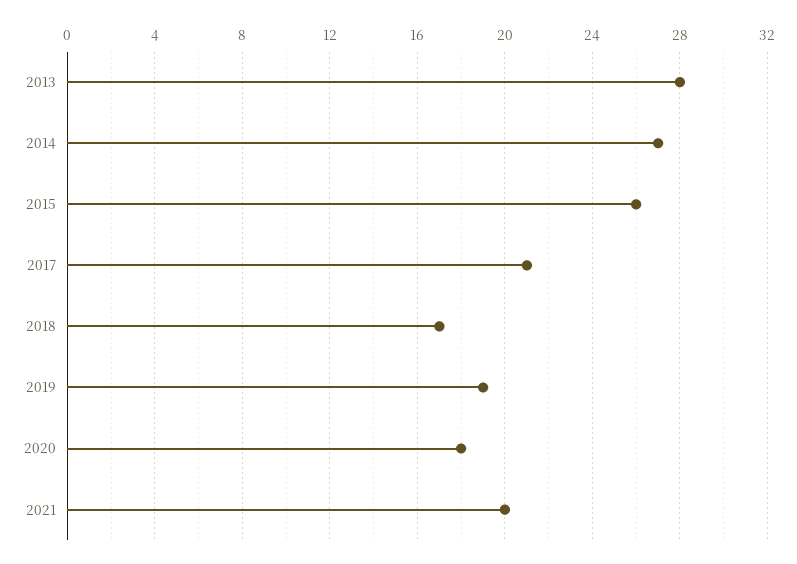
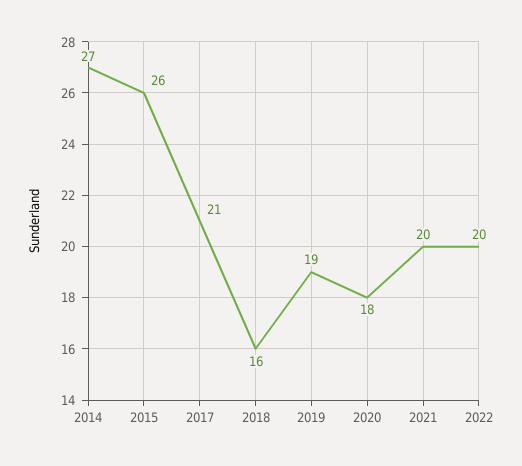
2013: 28 -> none
2018: 17 -> 16
2022: none -> 20

